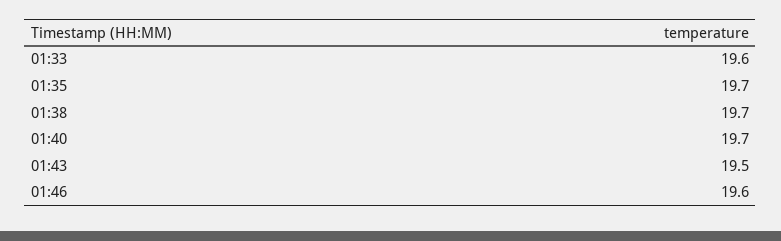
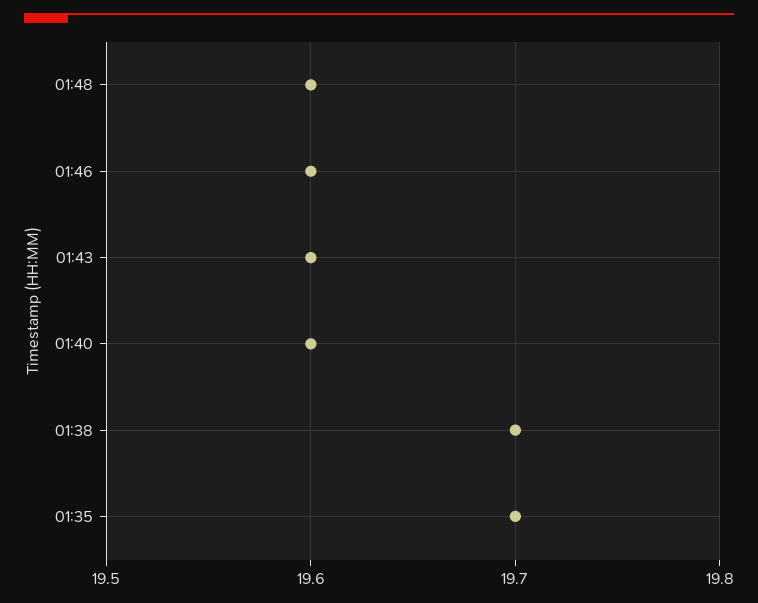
01:33: 19.6 -> none
01:40: 19.7 -> 19.6
01:43: 19.5 -> 19.6
01:48: none -> 19.6

